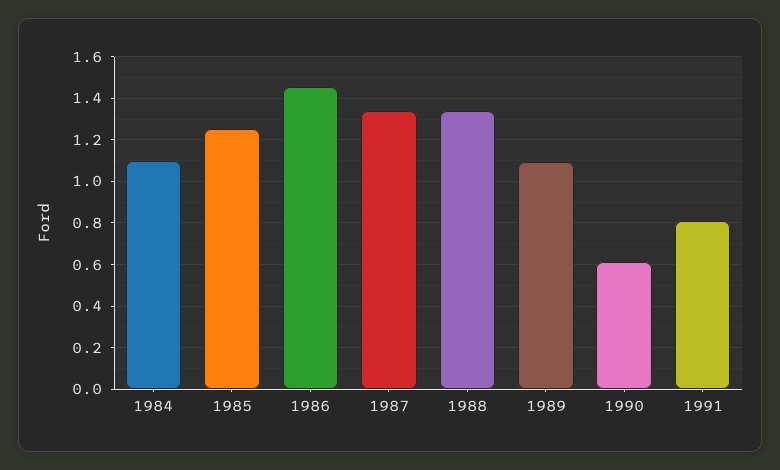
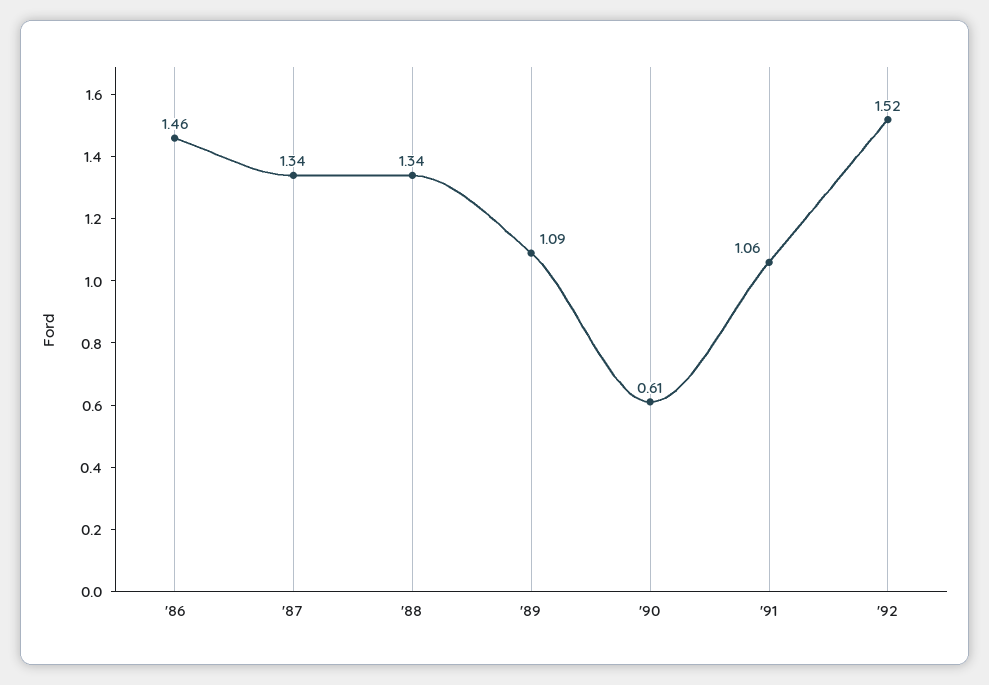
1984: 1.1 -> none
1985: 1.25 -> none
1991: 0.8 -> 1.06
'92: none -> 1.52

